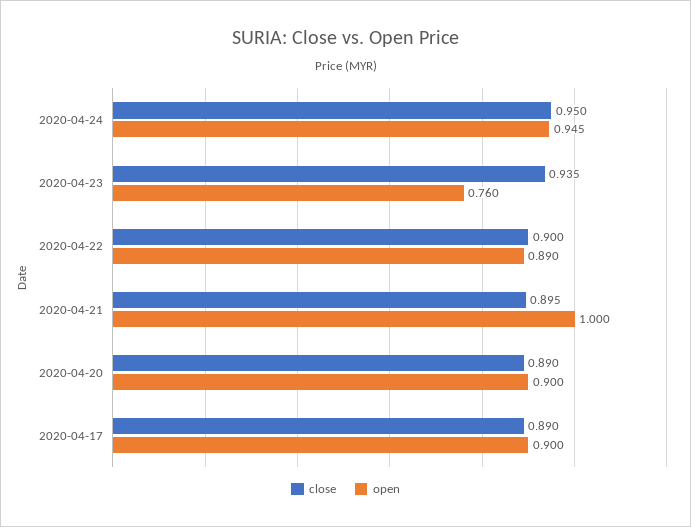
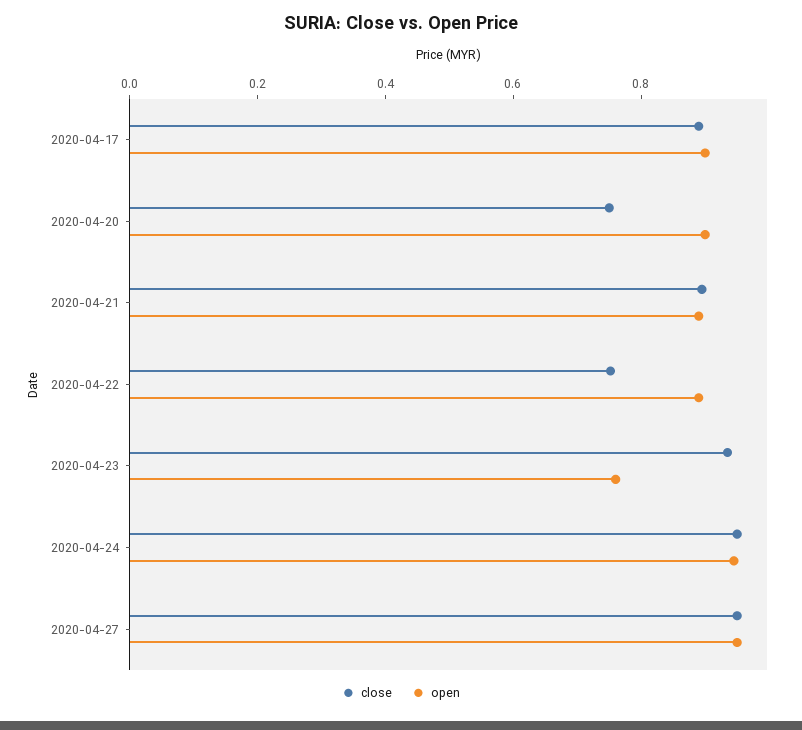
close, 2020-04-22: 0.9 -> 0.75
open, 2020-04-21: 1 -> 0.9
close, 2020-04-20: 0.89 -> 0.75
close, 2020-04-27: none -> 0.95
open, 2020-04-27: none -> 0.95

